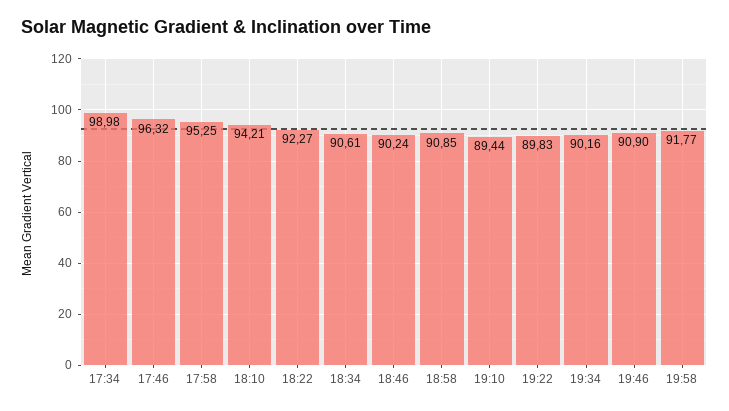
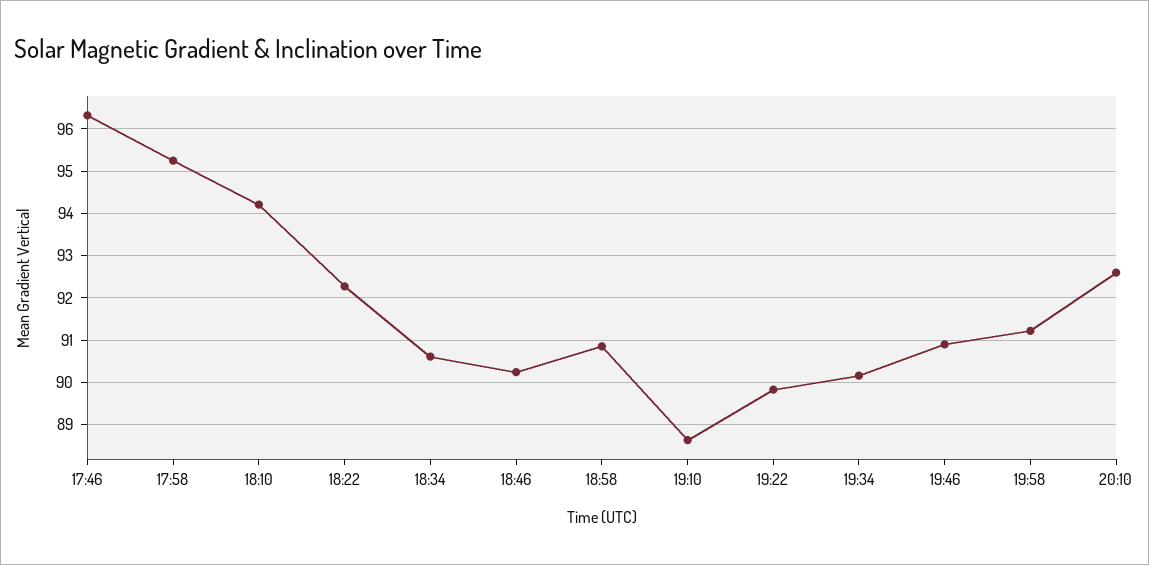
17:34: 98.98 -> none
19:10: 89.44 -> 88.6
19:58: 91.77 -> 91.2
20:10: none -> 92.6

